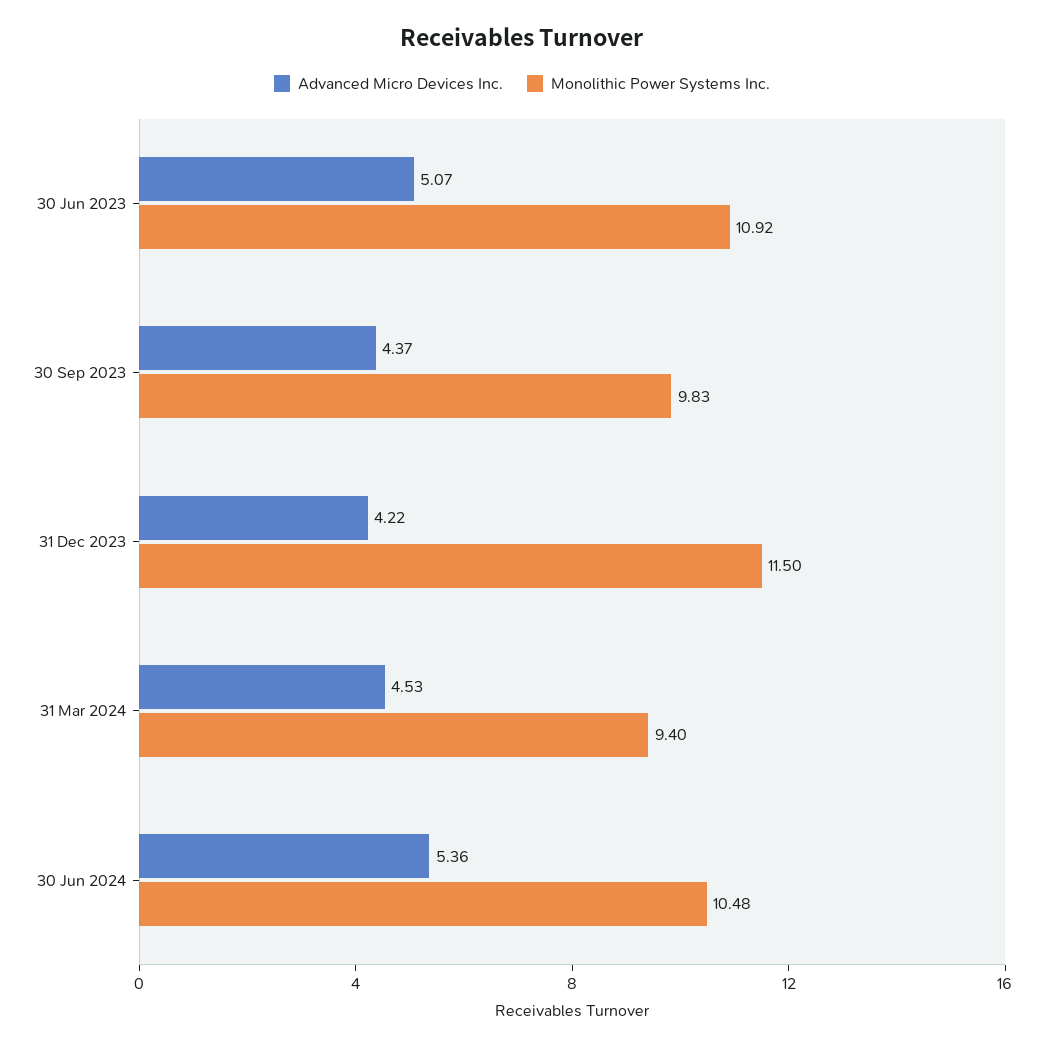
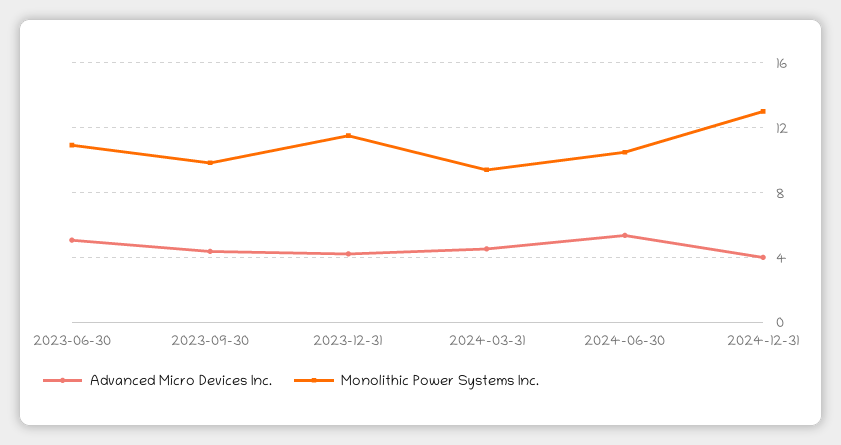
Advanced Micro Devices Inc., 2024-12-31: none -> 4
Monolithic Power Systems Inc., 2024-12-31: none -> 13

